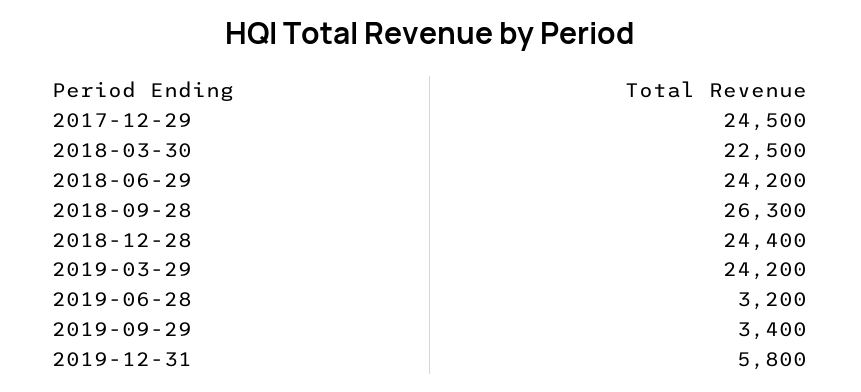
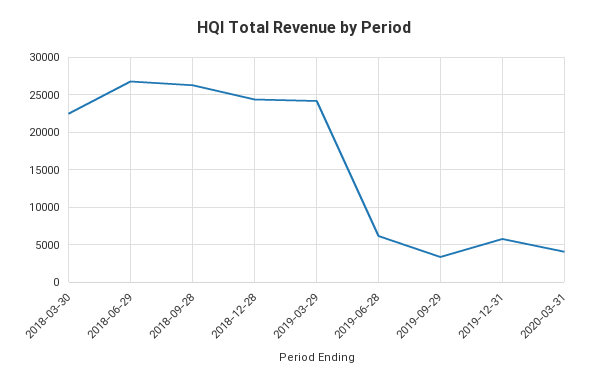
2017-12-29: 24500 -> none
2018-06-29: 24200 -> 27000
2019-06-28: 3200 -> 6000
2020-03-31: none -> 4000

